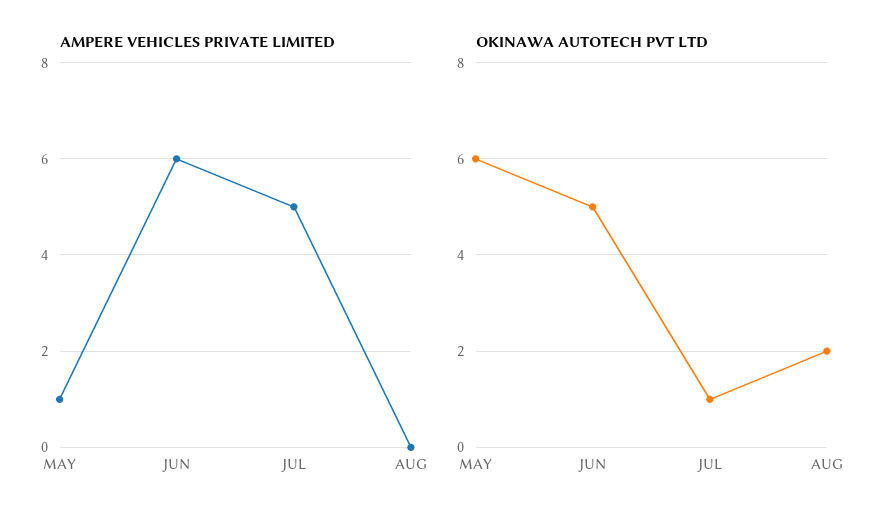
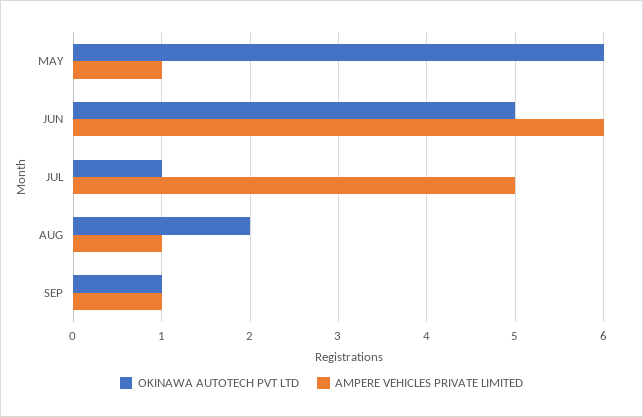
AMPERE VEHICLES PRIVATE LIMITED, AUG: 0 -> 1
OKINAWA AUTOTECH PVT LTD, SEP: none -> 1
AMPERE VEHICLES PRIVATE LIMITED, SEP: none -> 1

